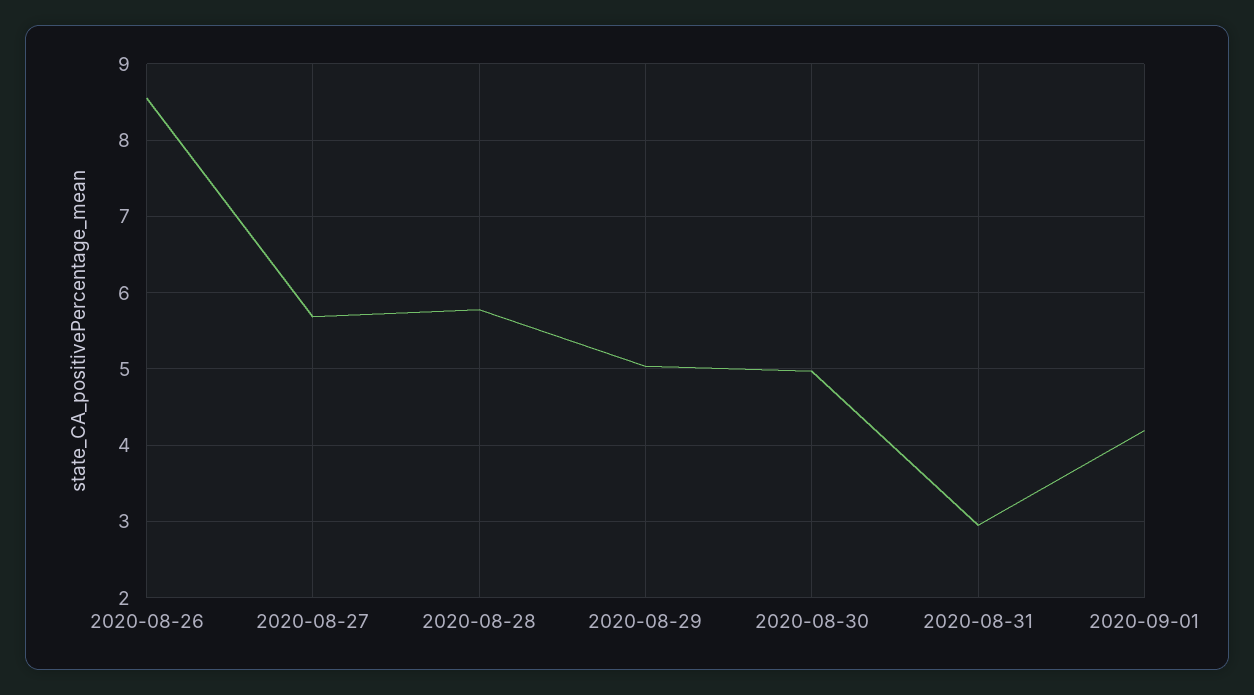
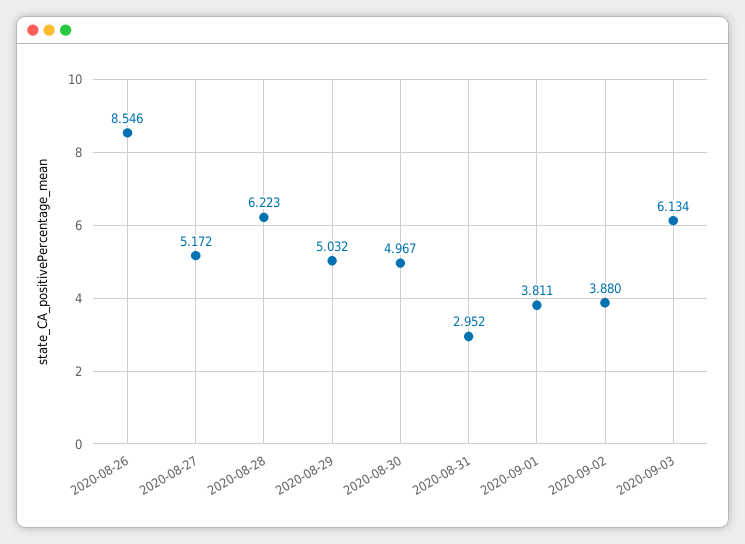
2020-08-27: 5.7 -> 5.172
2020-08-28: 5.8 -> 6.223
2020-09-01: 4.2 -> 3.811
2020-09-02: none -> 3.88
2020-09-03: none -> 6.134

